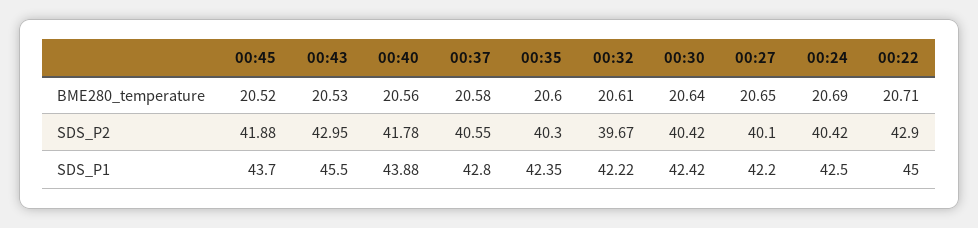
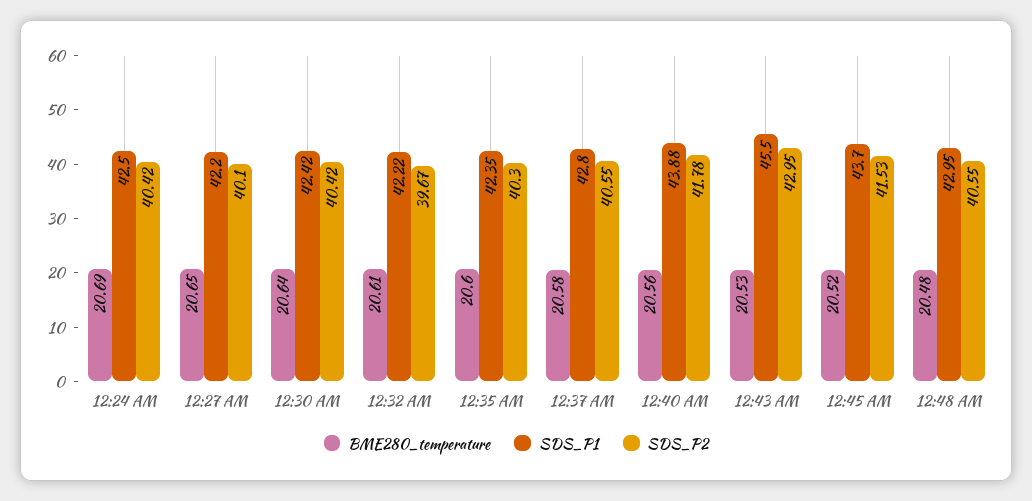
BME280_temperature, 00:22: 20.71 -> none
SDS_P2, 00:45: 41.88 -> 41.53
SDS_P2, 00:22: 42.9 -> none
SDS_P1, 00:22: 45 -> none
BME280_temperature, 12:48 AM: none -> 20.48
SDS_P1, 12:48 AM: none -> 42.95
SDS_P2, 12:48 AM: none -> 40.55

